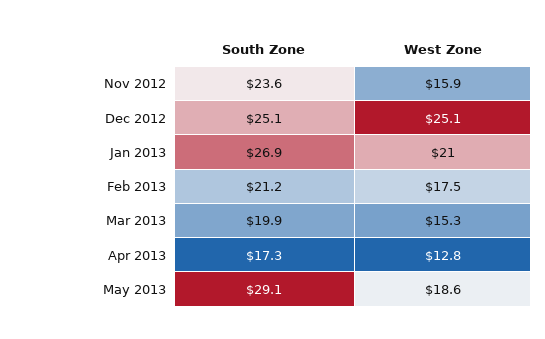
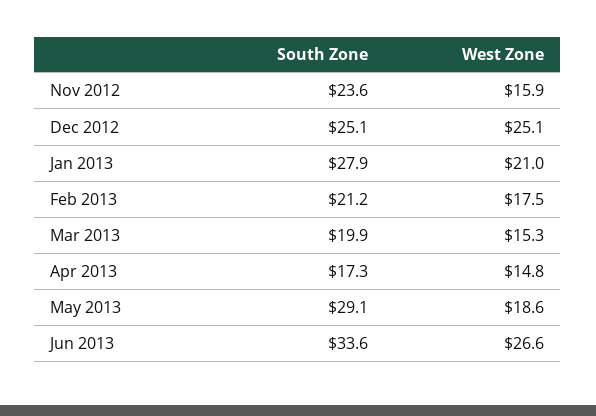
South Zone, Jan 2013: 26.9 -> 27.9
West Zone, Apr 2013: 12.8 -> 14.8
South Zone, Jun 2013: none -> 33.6
West Zone, Jun 2013: none -> 26.6

